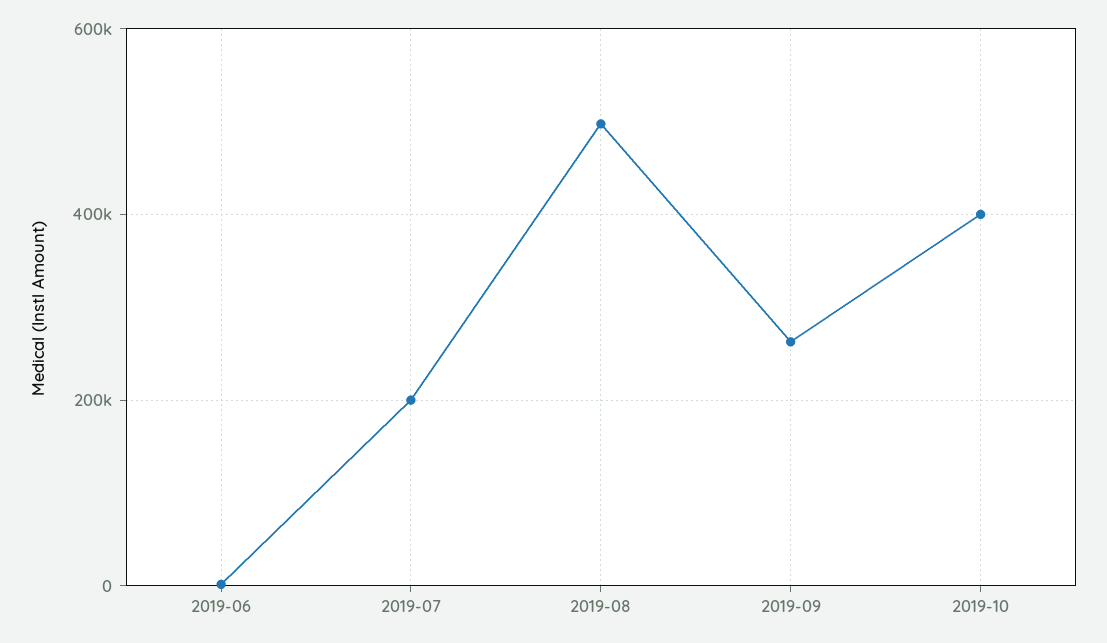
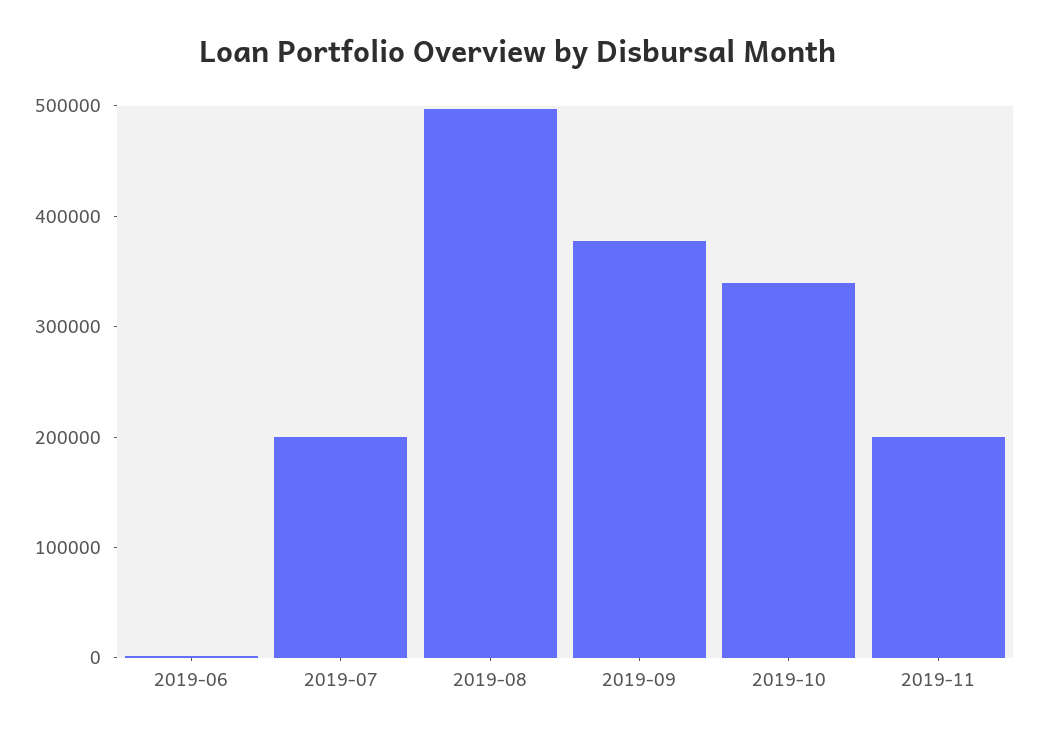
2019-09: 260000 -> 380000
2019-10: 400000 -> 340000
2019-11: none -> 200000

